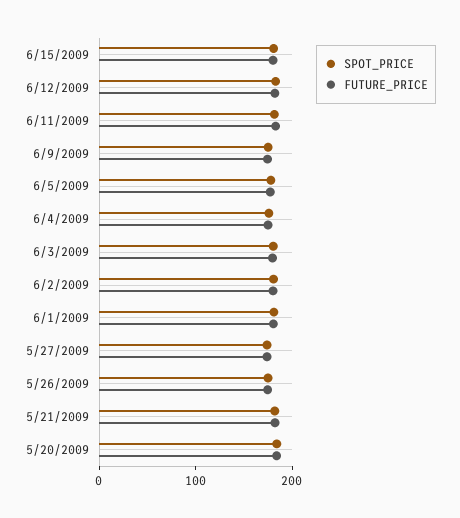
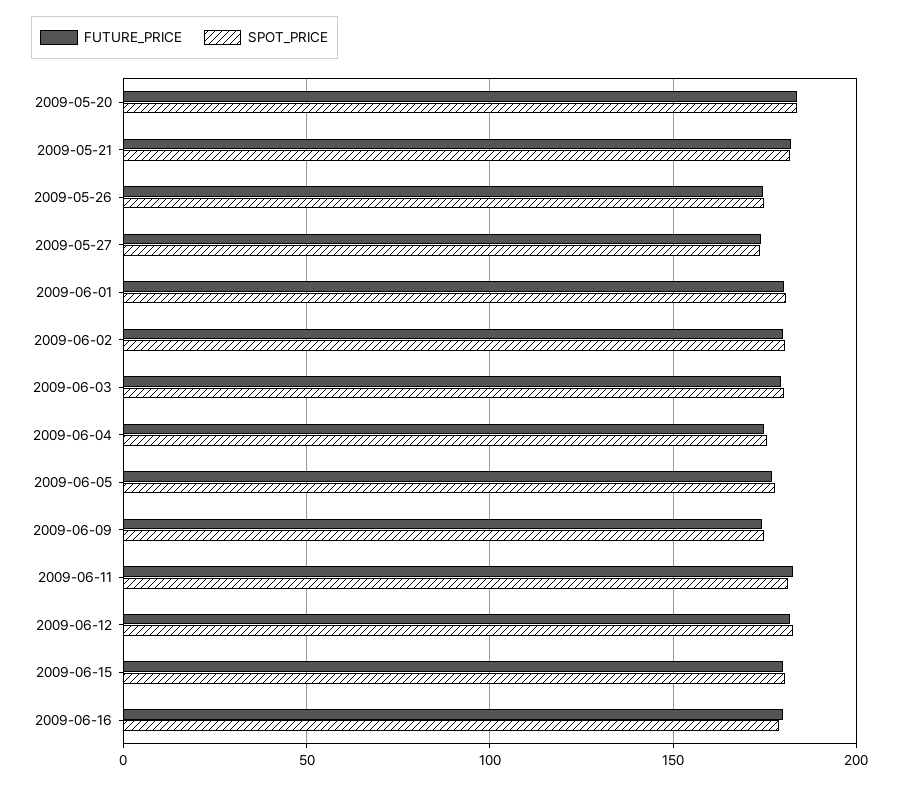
FUTURE_PRICE, 2009-06-16: none -> 180
SPOT_PRICE, 2009-06-16: none -> 180

